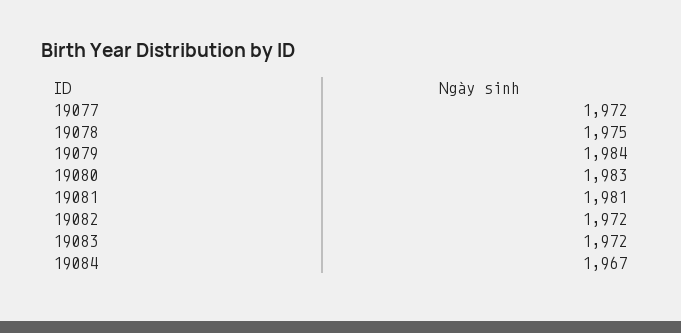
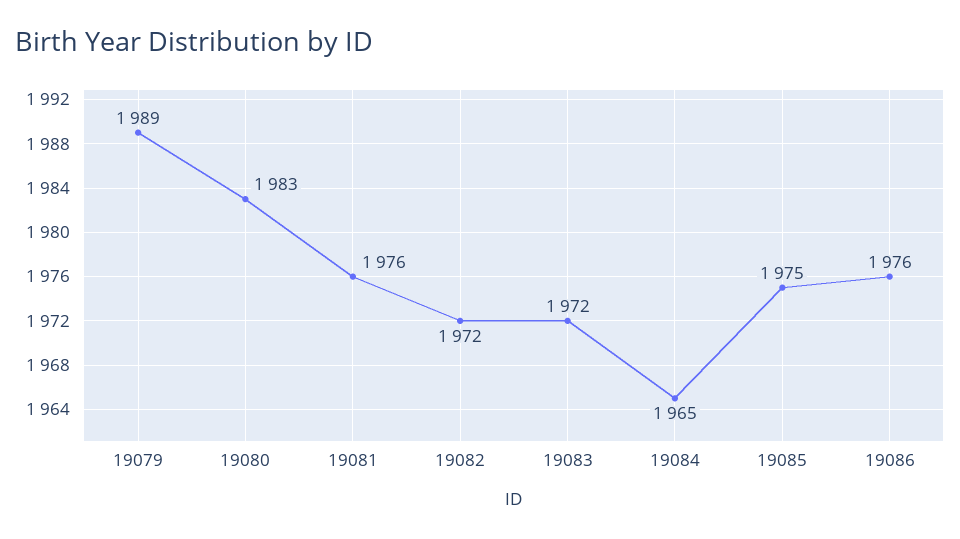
19077: 1972 -> none
19078: 1975 -> none
19079: 1984 -> 1989
19081: 1981 -> 1976
19084: 1967 -> 1965
19085: none -> 1975
19086: none -> 1976

